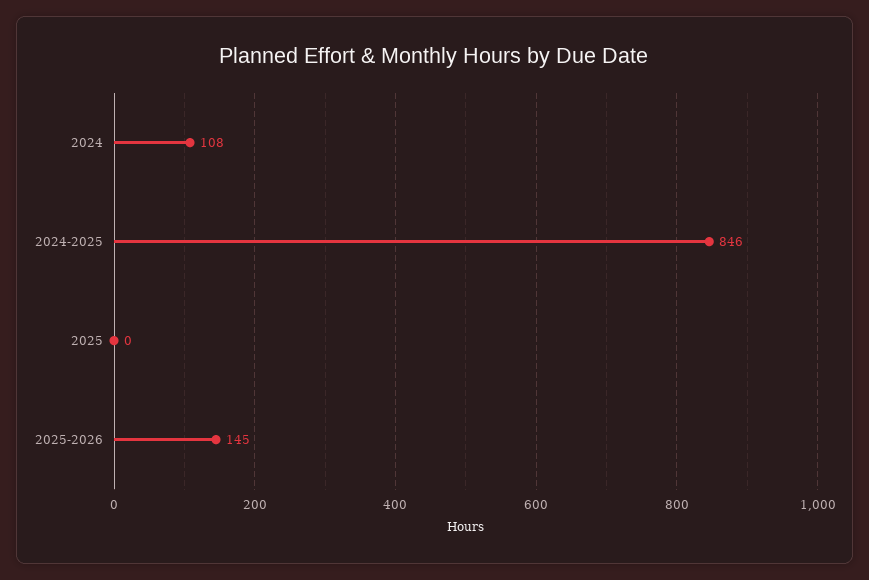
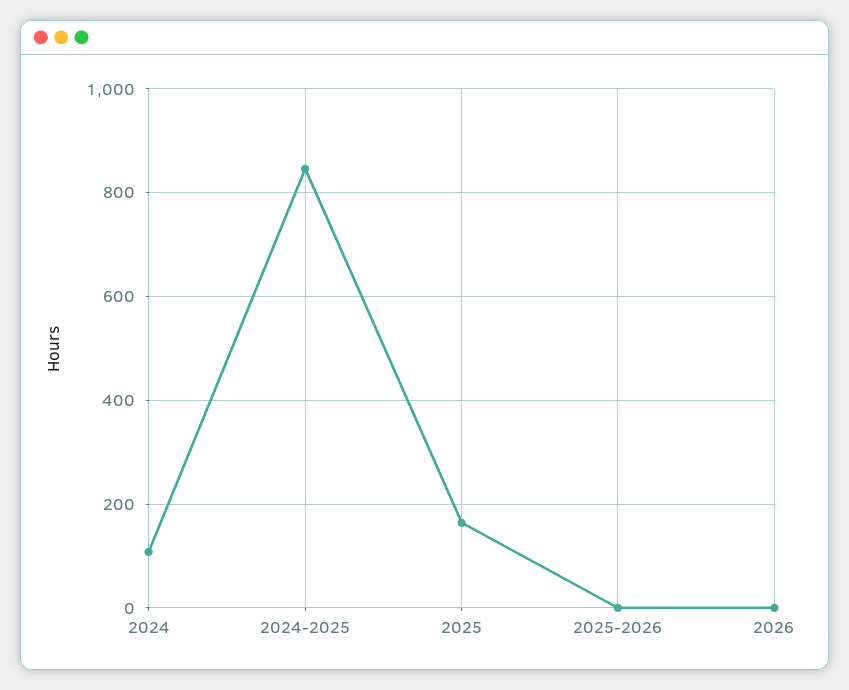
2025: 0 -> 160
2025-2026: 145 -> 0
2026: none -> 0

